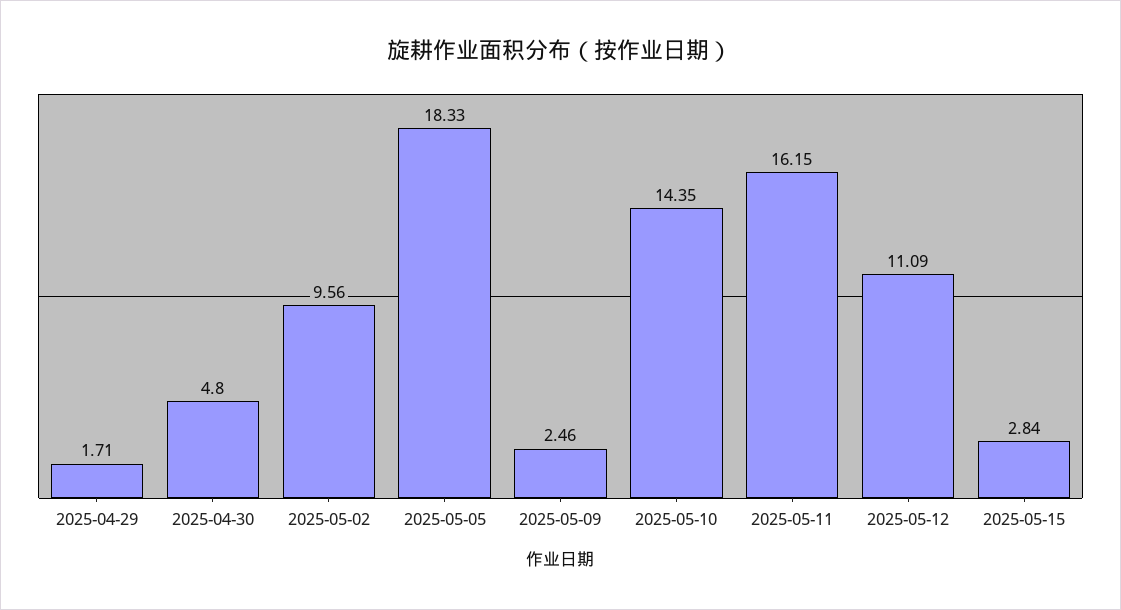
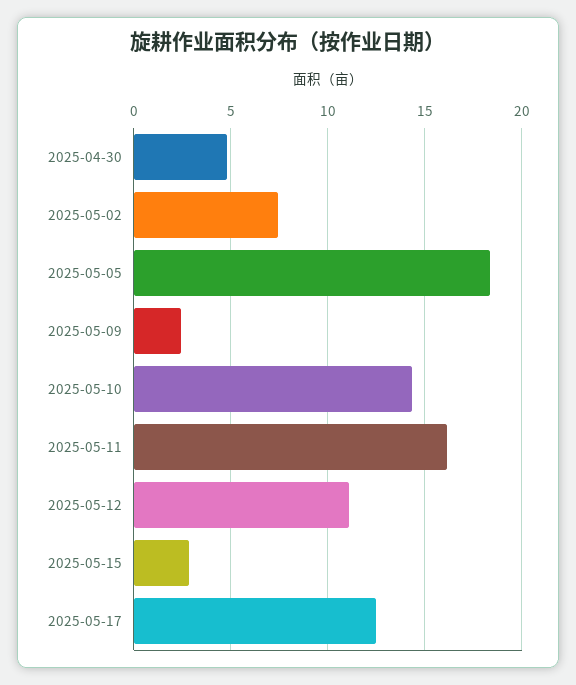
2025-04-29: 1.71 -> none
2025-05-02: 9.56 -> 7.5
2025-05-17: none -> 12.5

